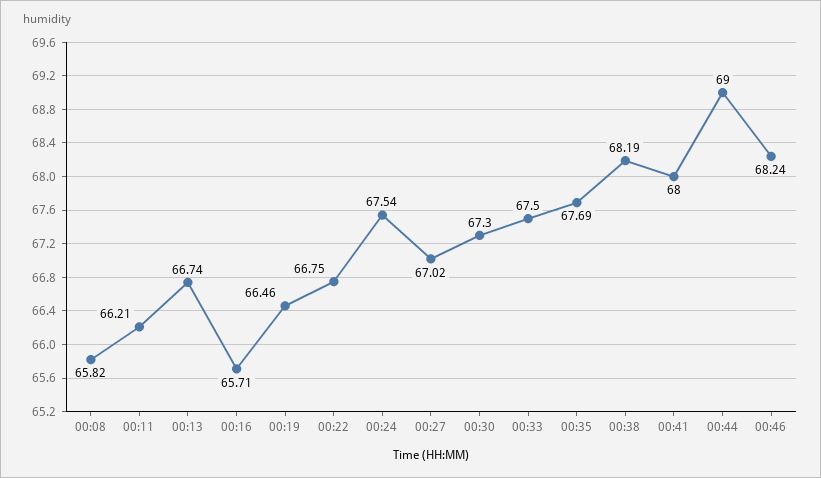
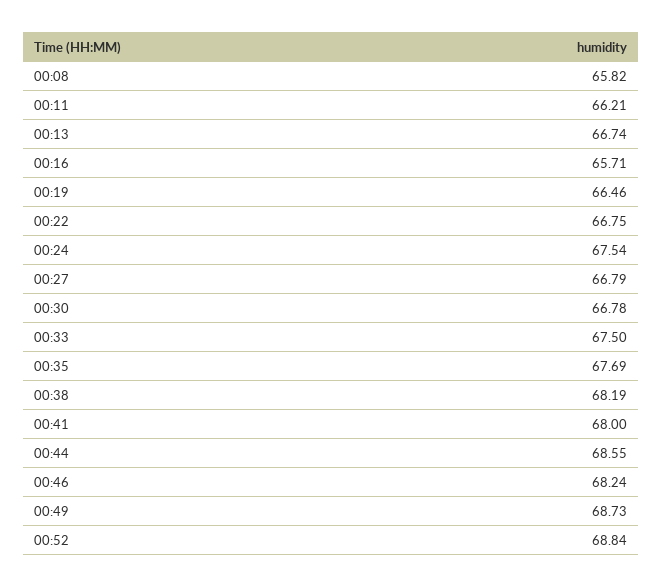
00:27: 67.02 -> 66.79
00:30: 67.3 -> 66.78
00:44: 69 -> 68.55
00:49: none -> 68.73
00:52: none -> 68.84

